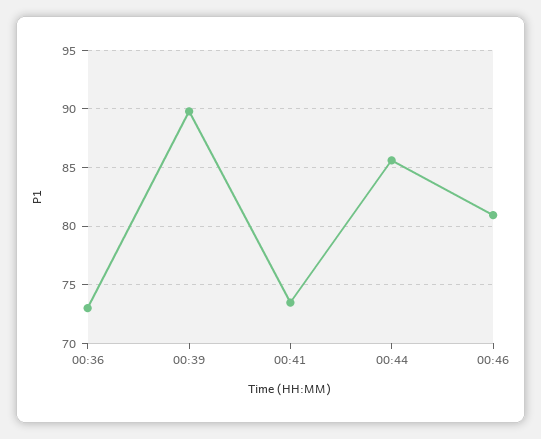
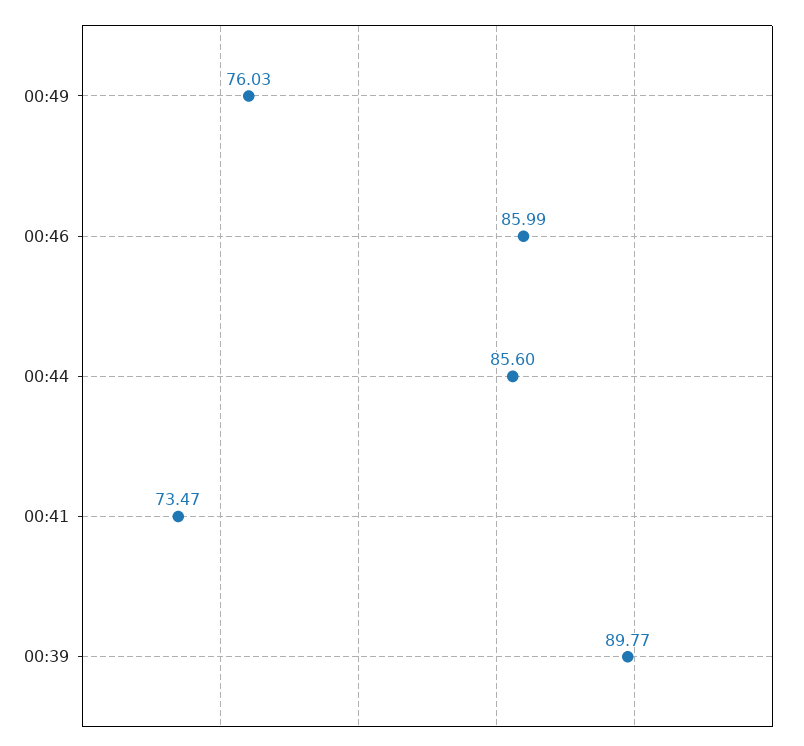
00:36: 73 -> none
00:46: 81 -> 85.99
00:49: none -> 76.03

